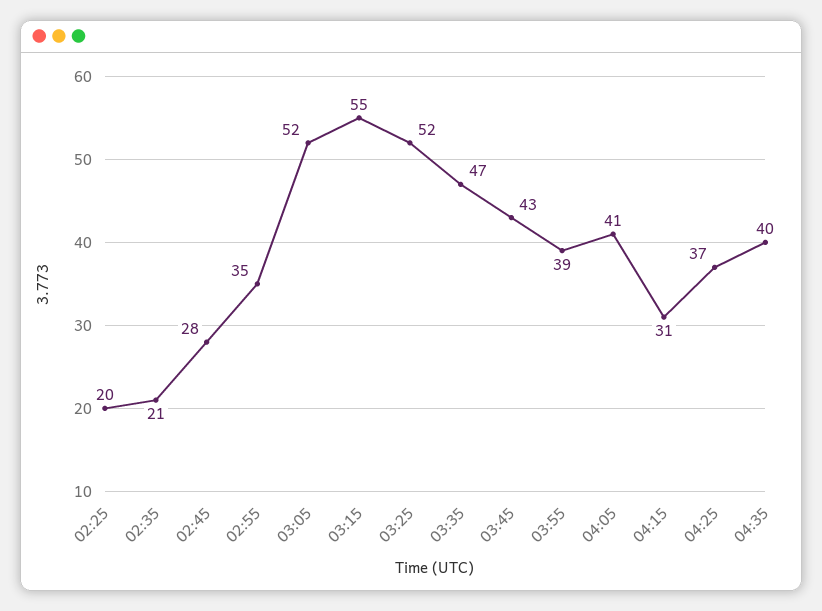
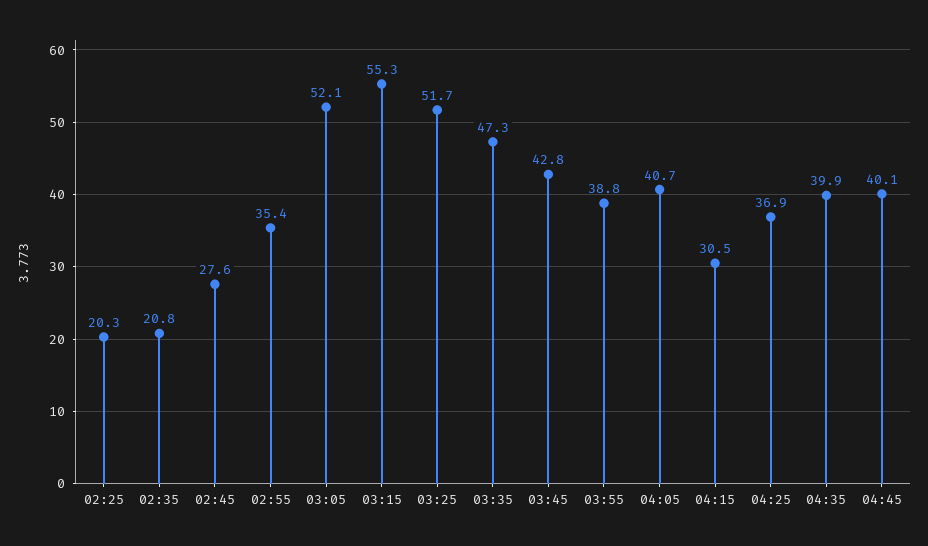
04:45: none -> 40.1

